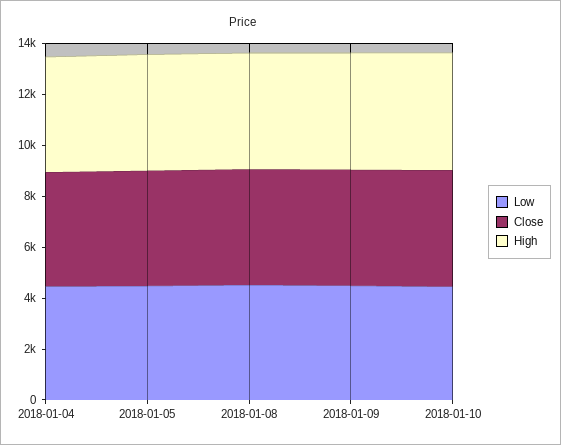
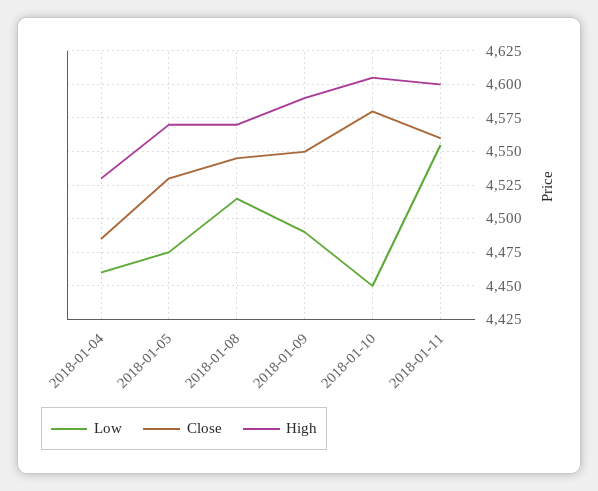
Low, 2018-01-11: none -> 4555
Close, 2018-01-11: none -> 4560
High, 2018-01-11: none -> 4600

